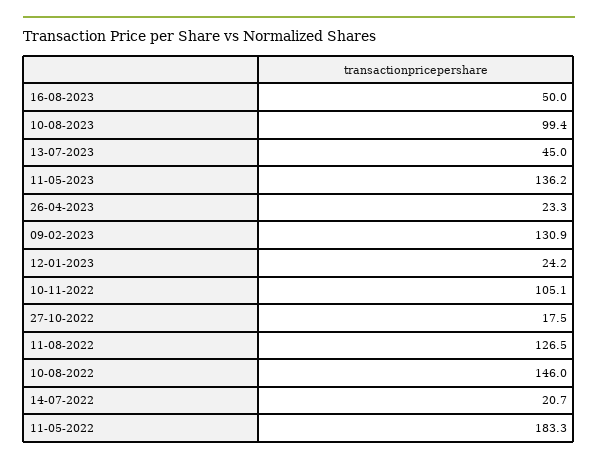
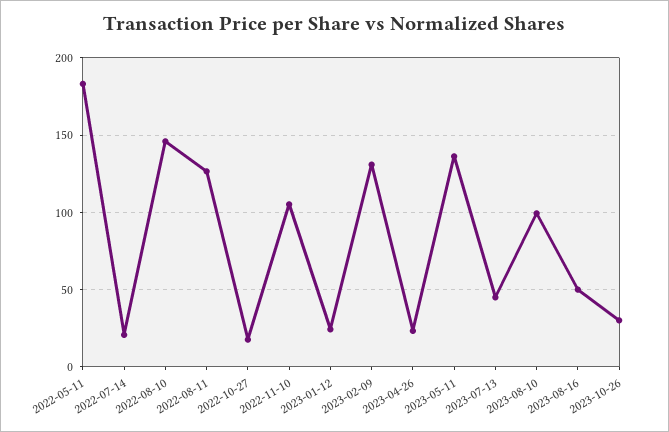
2023-10-26: none -> 30

